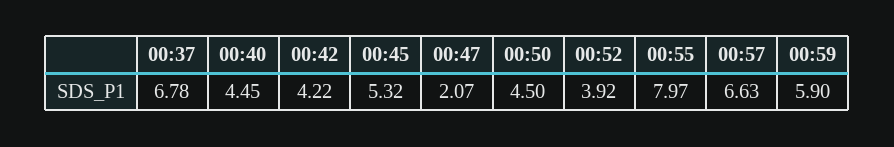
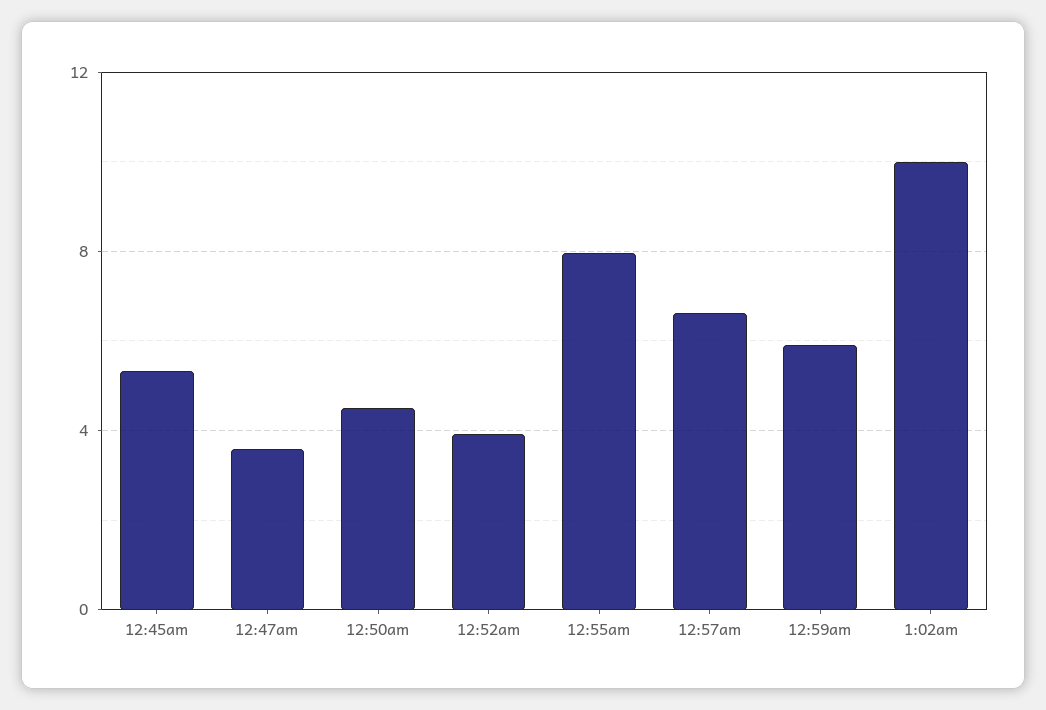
00:37: 6.78 -> none
00:40: 4.45 -> none
00:42: 4.22 -> none
00:47: 2.07 -> 3.5
1:02am: none -> 10

